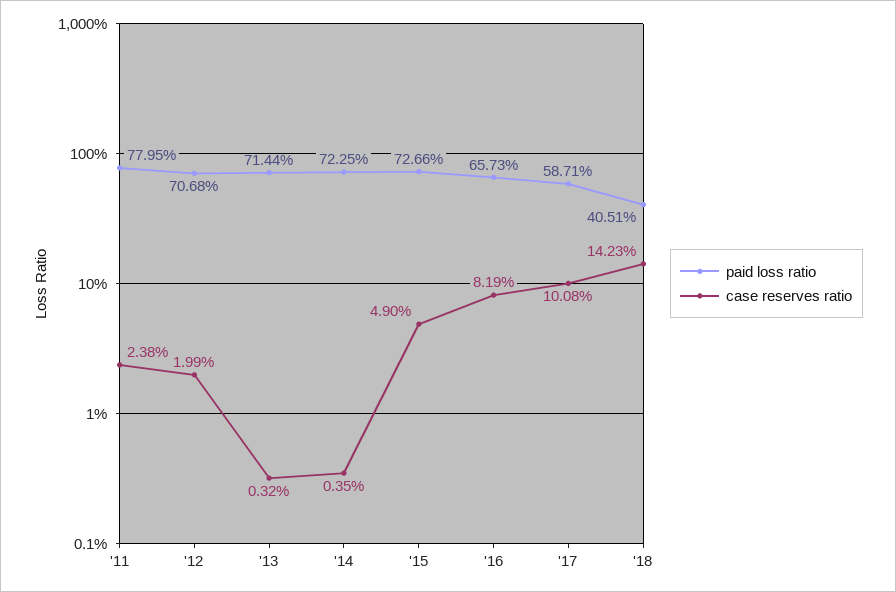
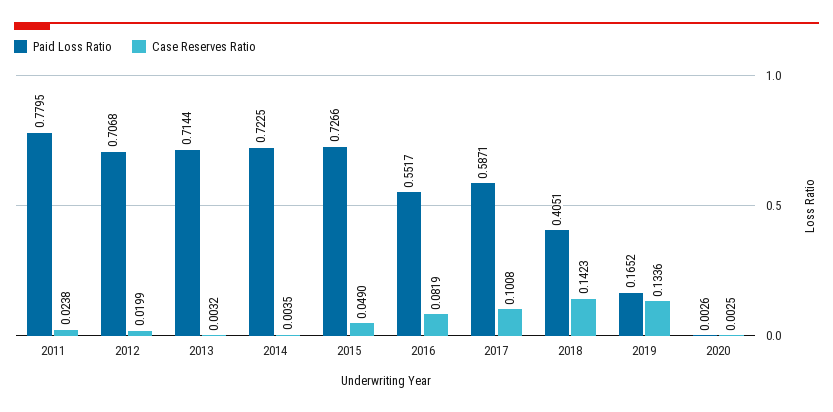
paid loss ratio, '16: 0.6573 -> 0.5517
paid loss ratio, 2019: none -> 0.1652
case reserves ratio, 2019: none -> 0.1336
paid loss ratio, 2020: none -> 0.0026
case reserves ratio, 2020: none -> 0.0025

